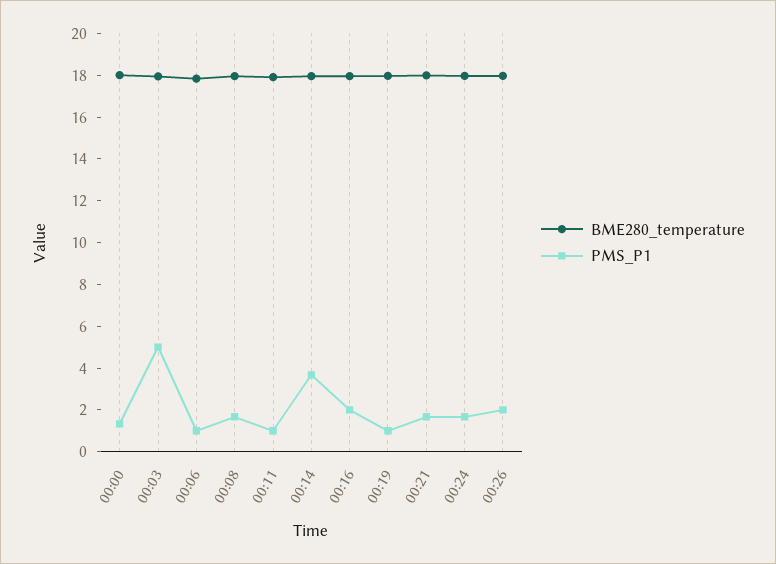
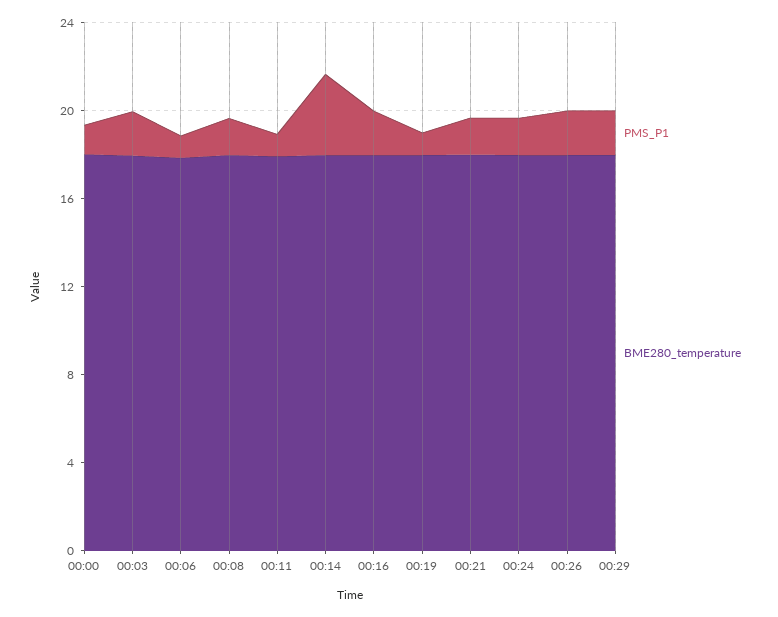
PMS_P1, 00:03: 5 -> 2
PMS_P1, 00:29: none -> 2
BME280_temperature, 00:29: none -> 18

